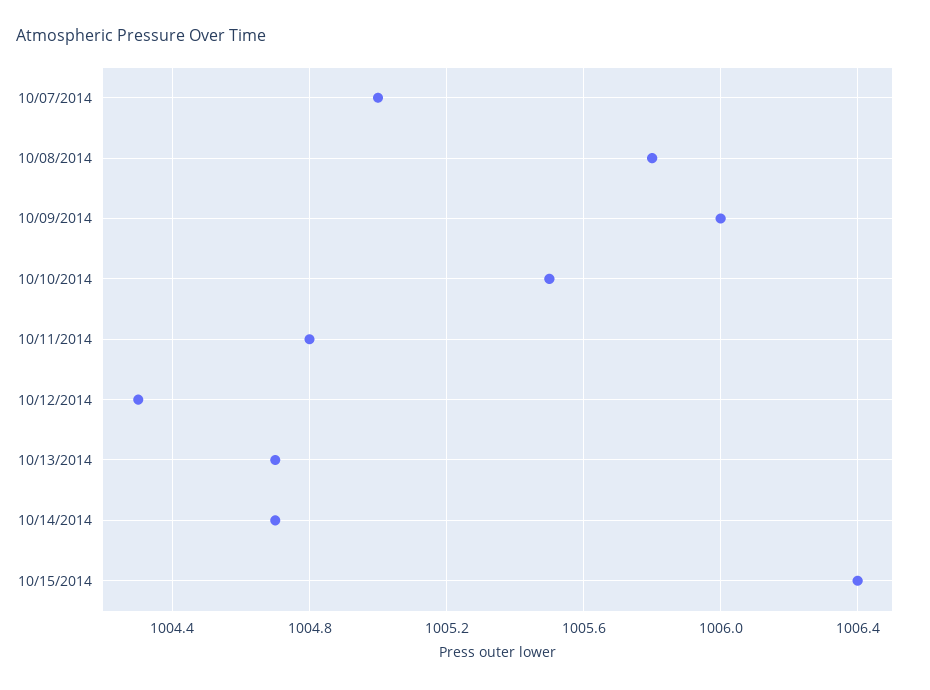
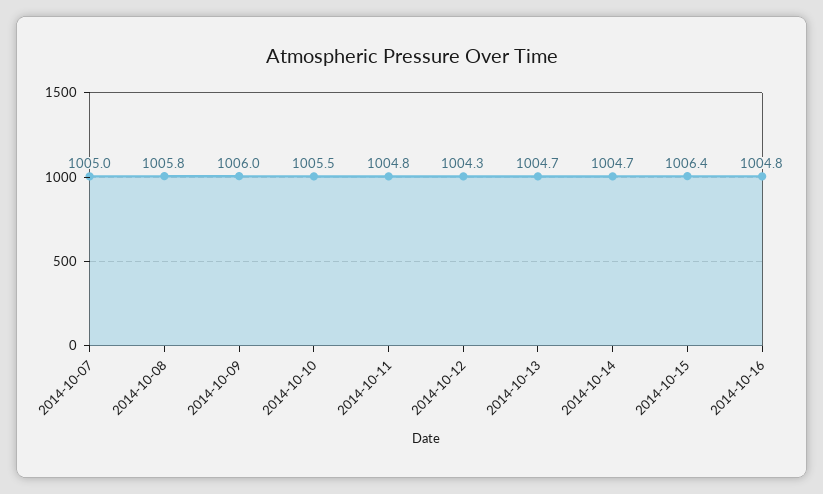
2014-10-16: none -> 1004.8

